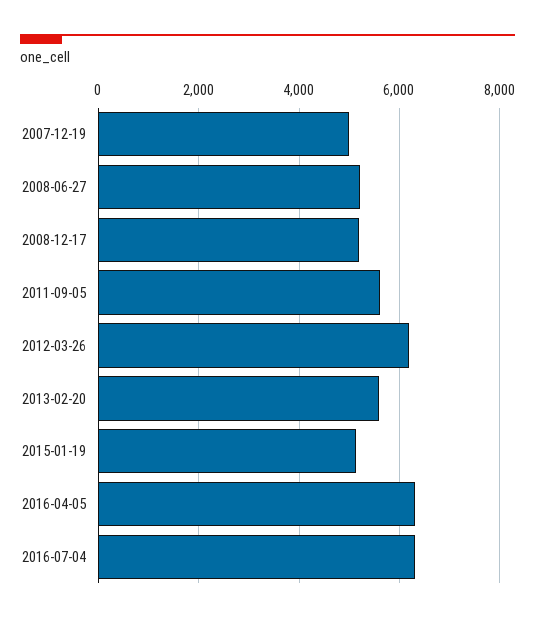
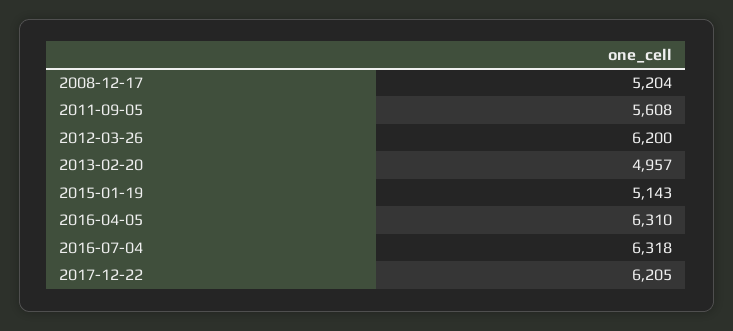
2007-12-19: 5000 -> none
2008-06-27: 5200 -> none
2013-02-20: 5600 -> 4957
2017-12-22: none -> 6205

